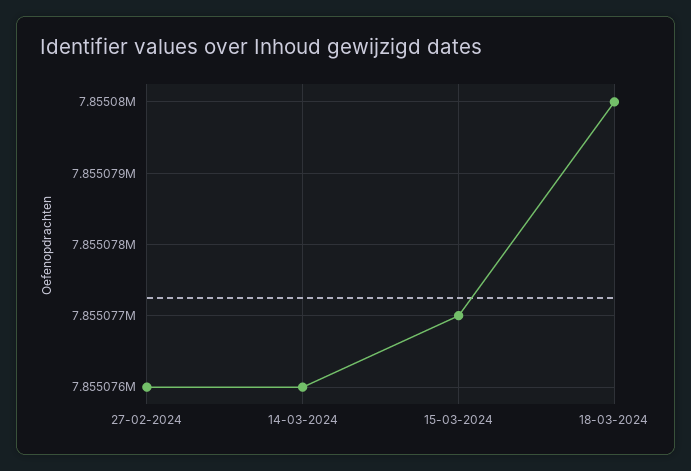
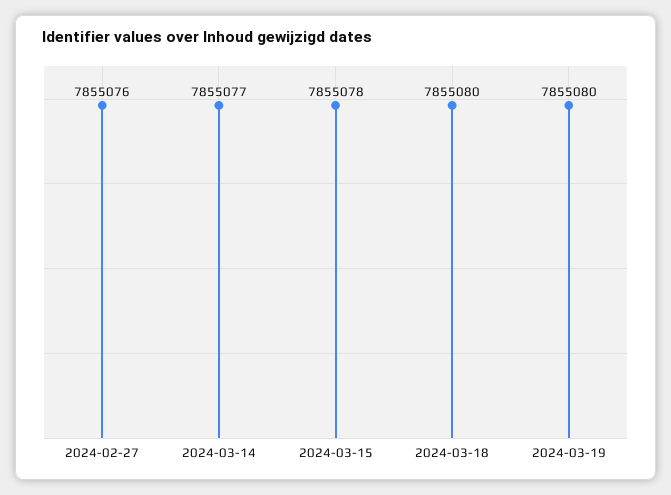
14-03-2024: 7855076 -> 7855077
15-03-2024: 7855077 -> 7855078
2024-03-19: none -> 7855080

